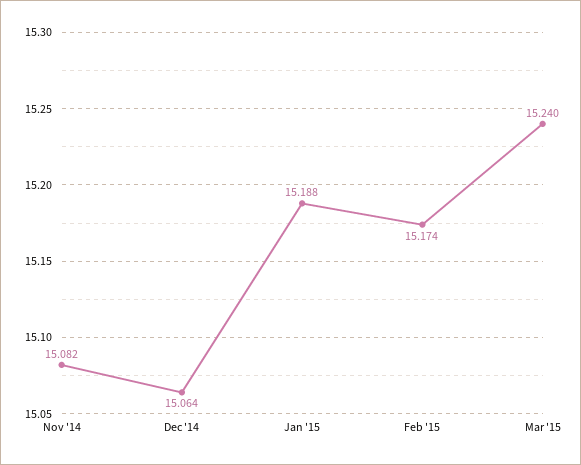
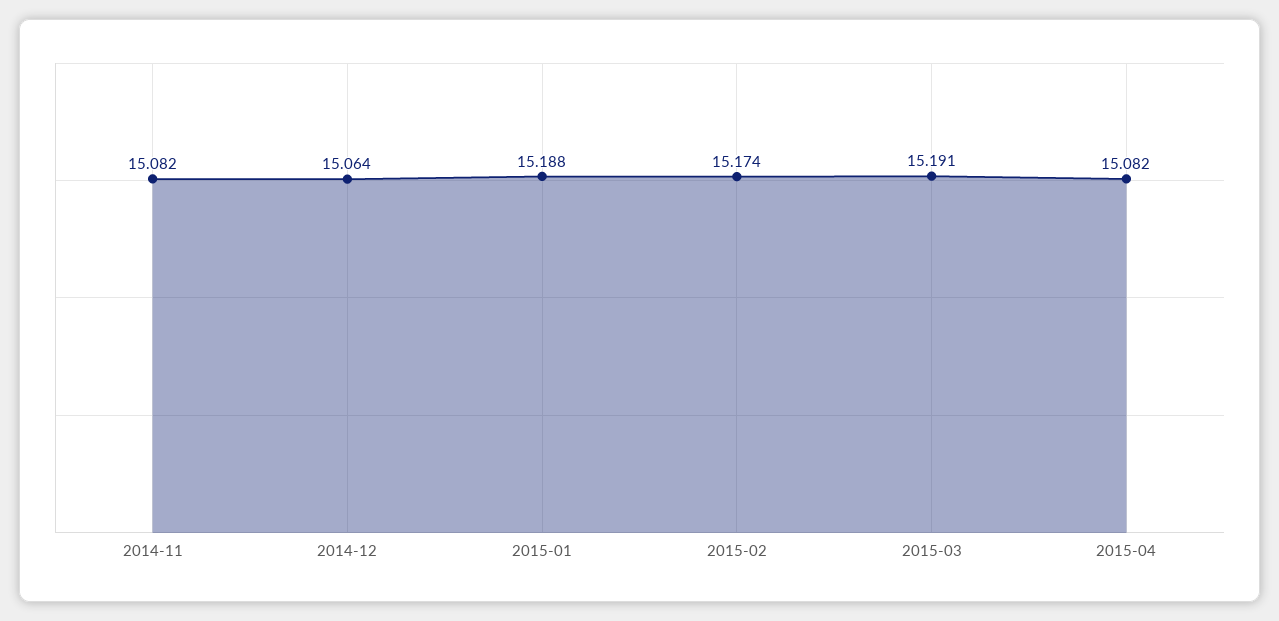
Mar '15: 15.24 -> 15.191
2015-04: none -> 15.082

